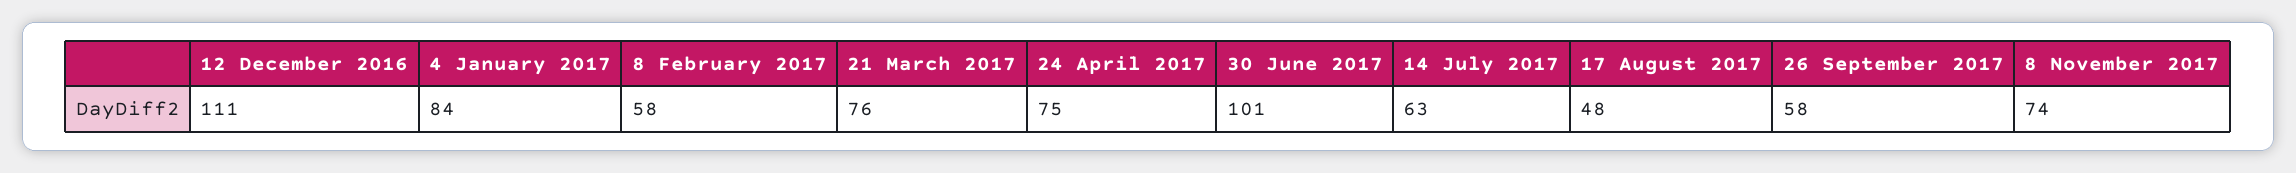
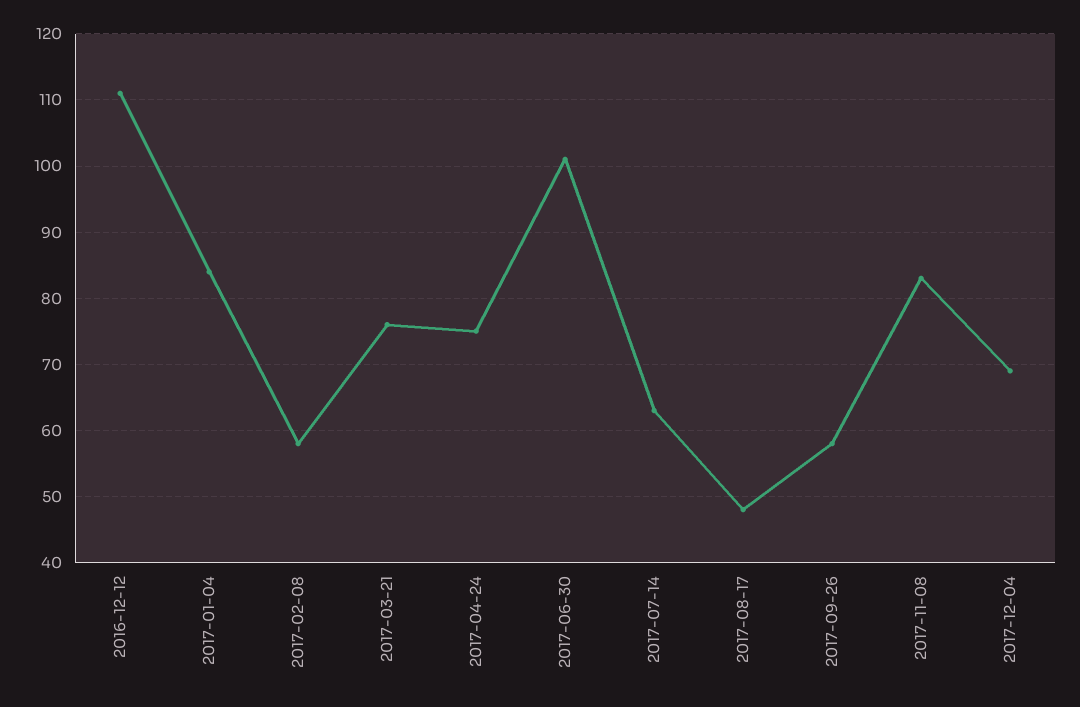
8 November 2017: 74 -> 83
2017-12-04: none -> 69

